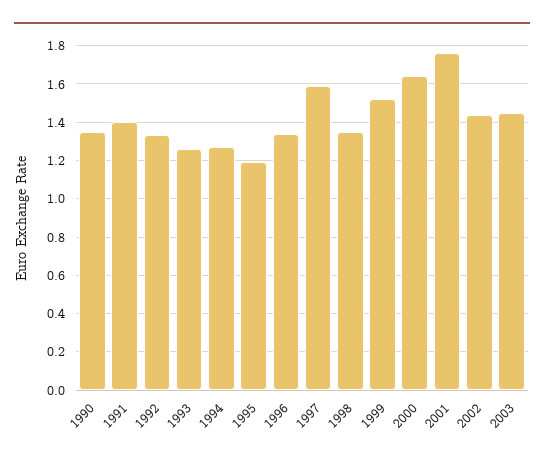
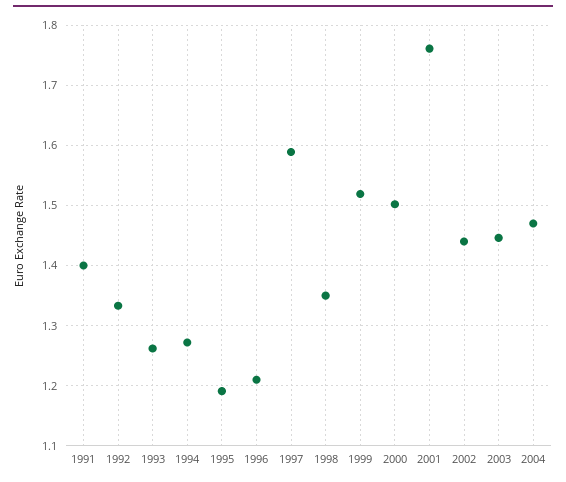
1990: 1.35 -> none
1996: 1.35 -> 1.21
2000: 1.65 -> 1.5
2004: none -> 1.47

